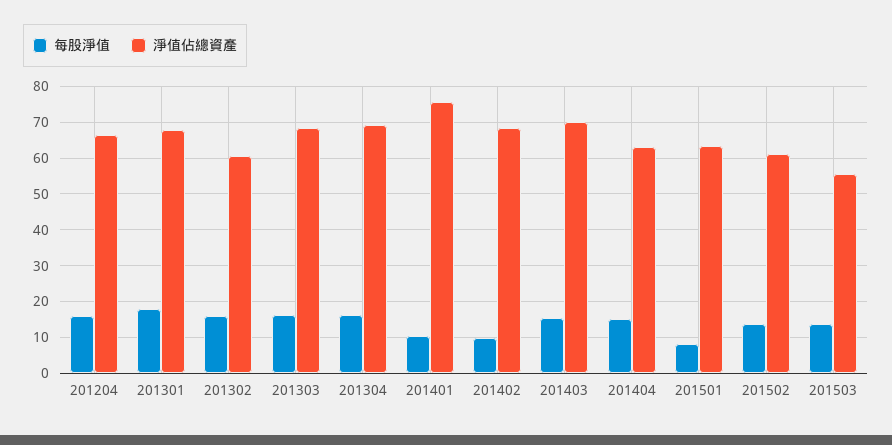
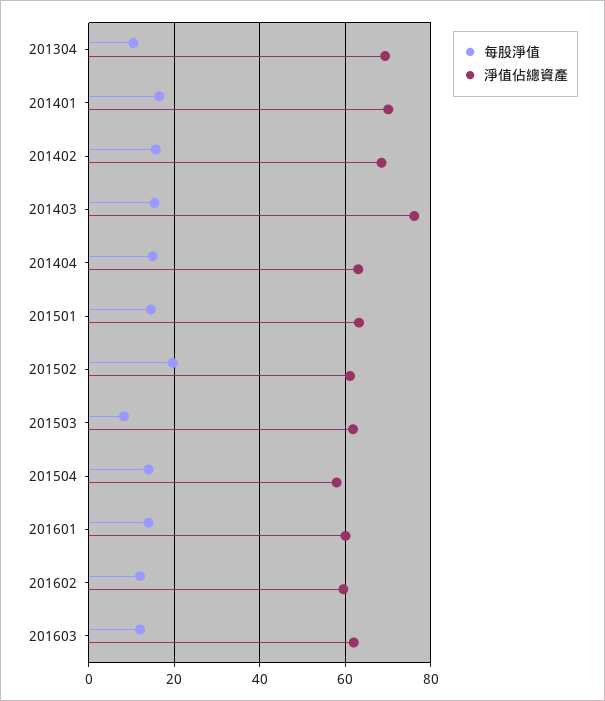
每股淨值, 201204: 16 -> none
淨值佔總資產, 201204: 66 -> none
每股淨值, 201301: 18 -> none
淨值佔總資產, 201301: 68 -> none
每股淨值, 201302: 16 -> none
淨值佔總資產, 201302: 60 -> none
每股淨值, 201303: 16 -> none
淨值佔總資產, 201303: 68 -> none
每股淨值, 201304: 16 -> 10
每股淨值, 201401: 10 -> 16
淨值佔總資產, 201401: 76 -> 70
每股淨值, 201402: 10 -> 16
淨值佔總資產, 201403: 70 -> 76
每股淨值, 201501: 8 -> 14
每股淨值, 201502: 14 -> 20
每股淨值, 201503: 14 -> 8
淨值佔總資產, 201503: 56 -> 62
每股淨值, 201504: none -> 14
淨值佔總資產, 201504: none -> 58
每股淨值, 201601: none -> 14
淨值佔總資產, 201601: none -> 60
每股淨值, 201602: none -> 12
淨值佔總資產, 201602: none -> 60
每股淨值, 201603: none -> 12
淨值佔總資產, 201603: none -> 62

